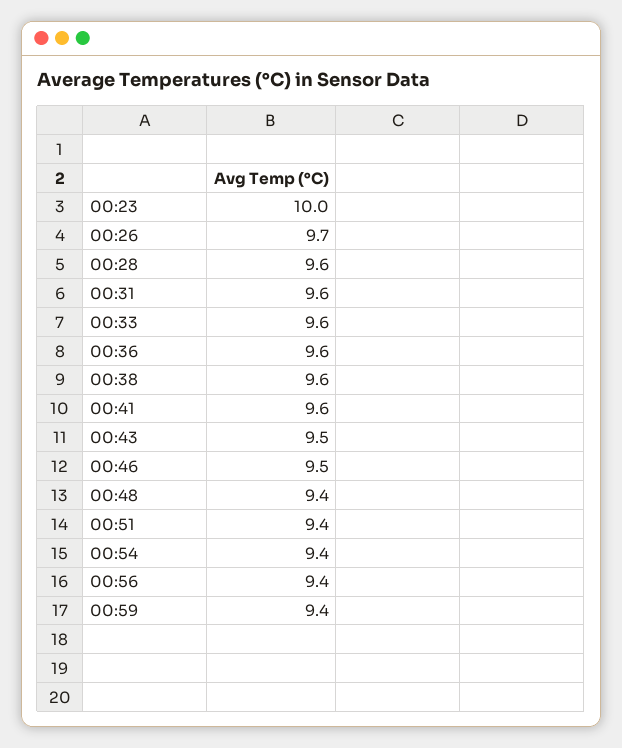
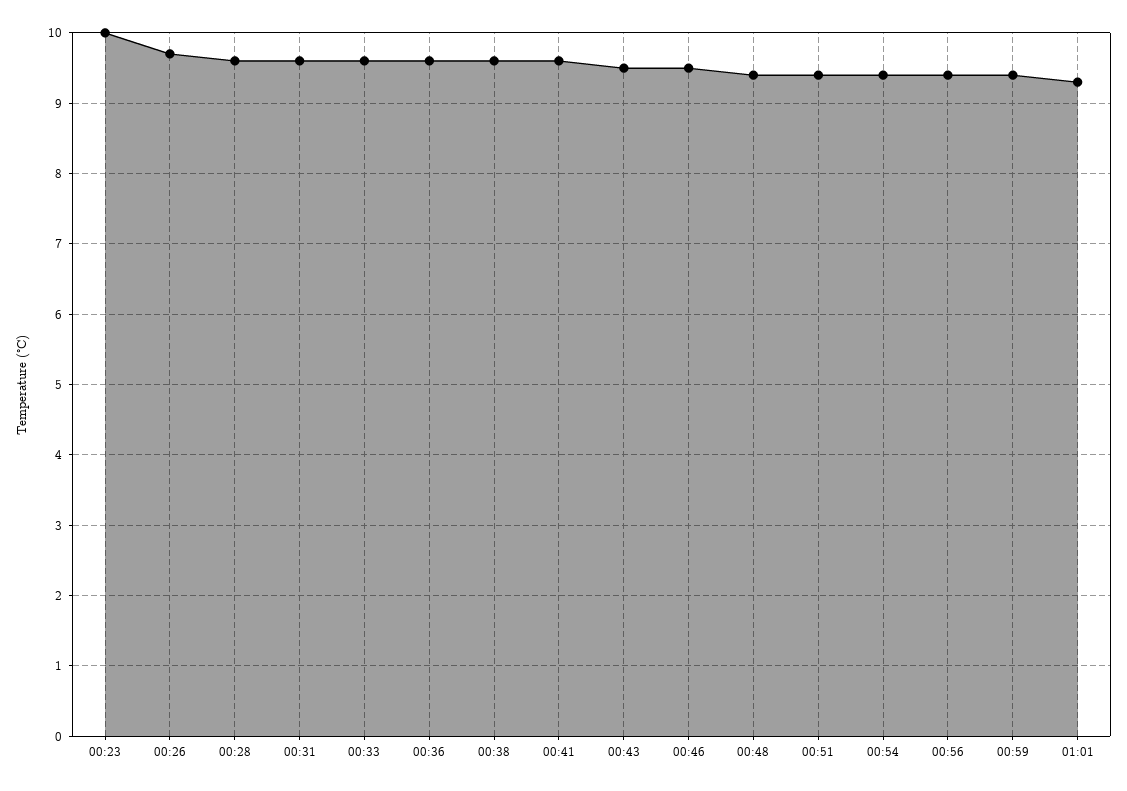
01:01: none -> 9.3

